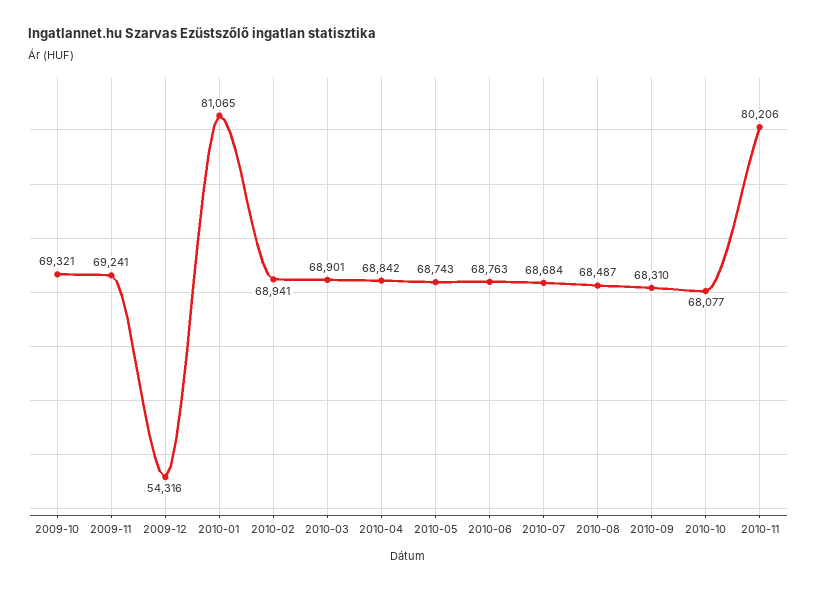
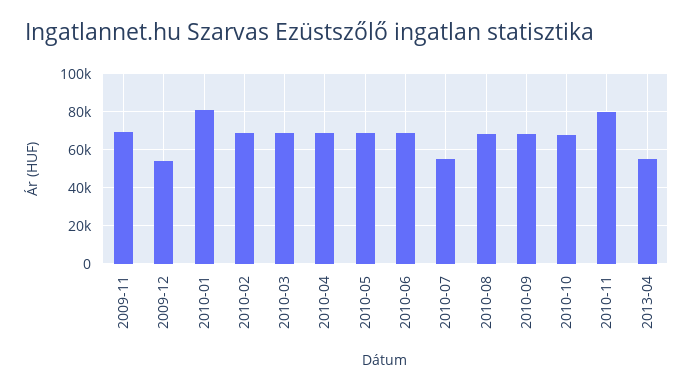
2009-10: 69321 -> none
2010-07: 68684 -> 55000
2013-04: none -> 55000

